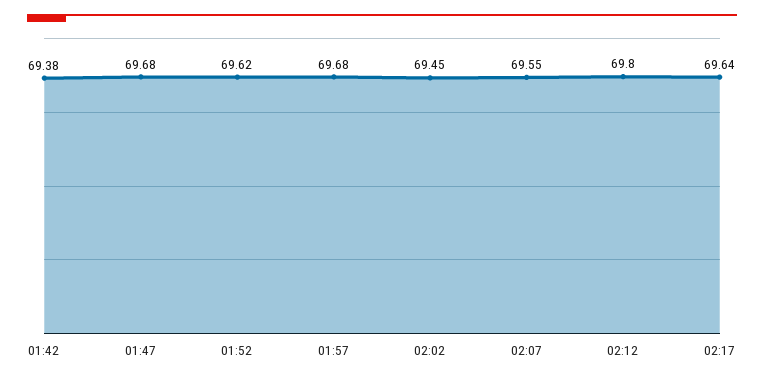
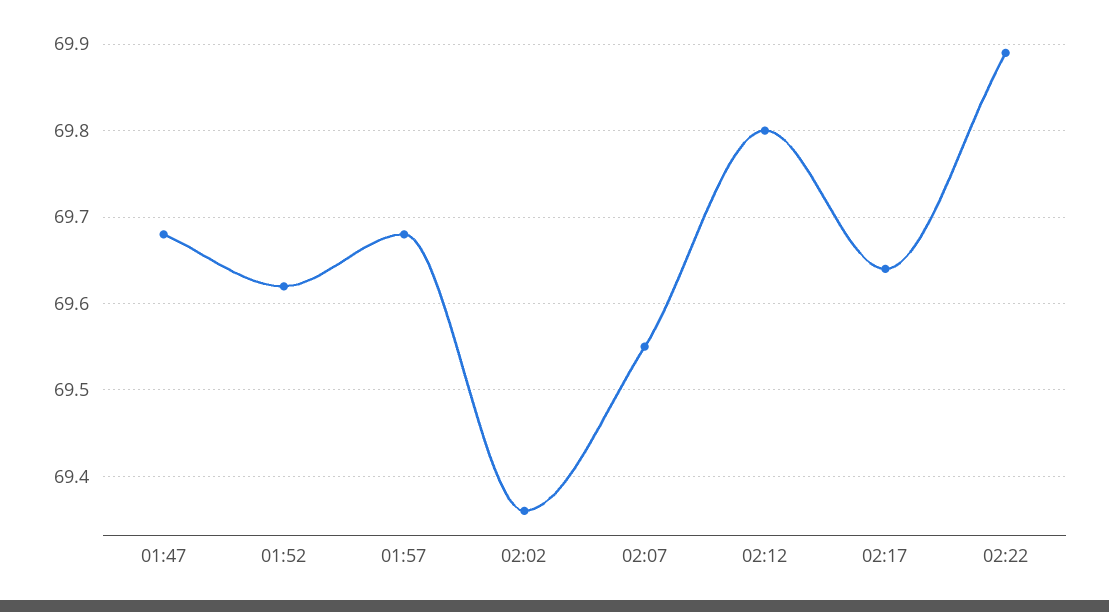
01:42: 69.38 -> none
02:02: 69.45 -> 69.36
02:22: none -> 69.89

